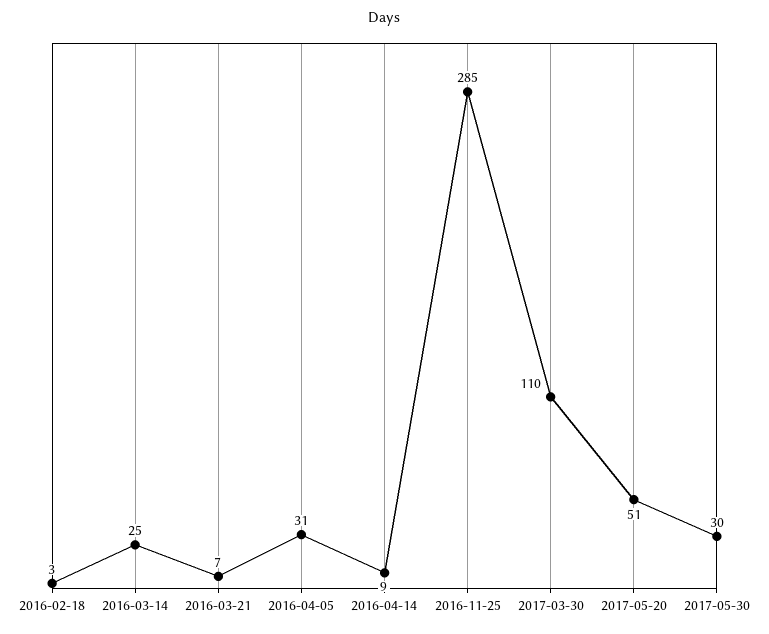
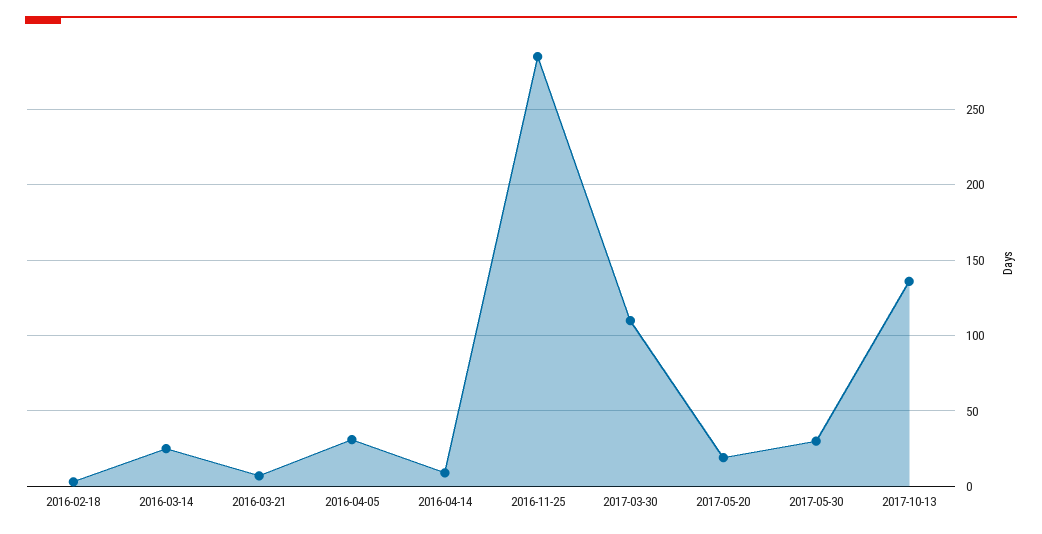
2017-05-20: 51 -> 20
2017-10-13: none -> 135

